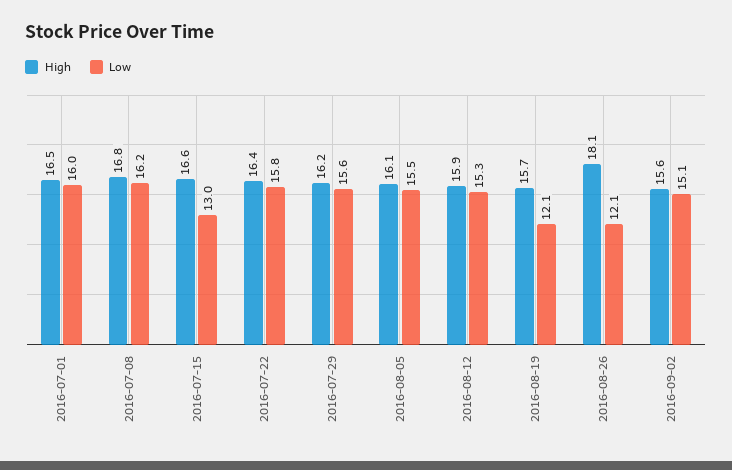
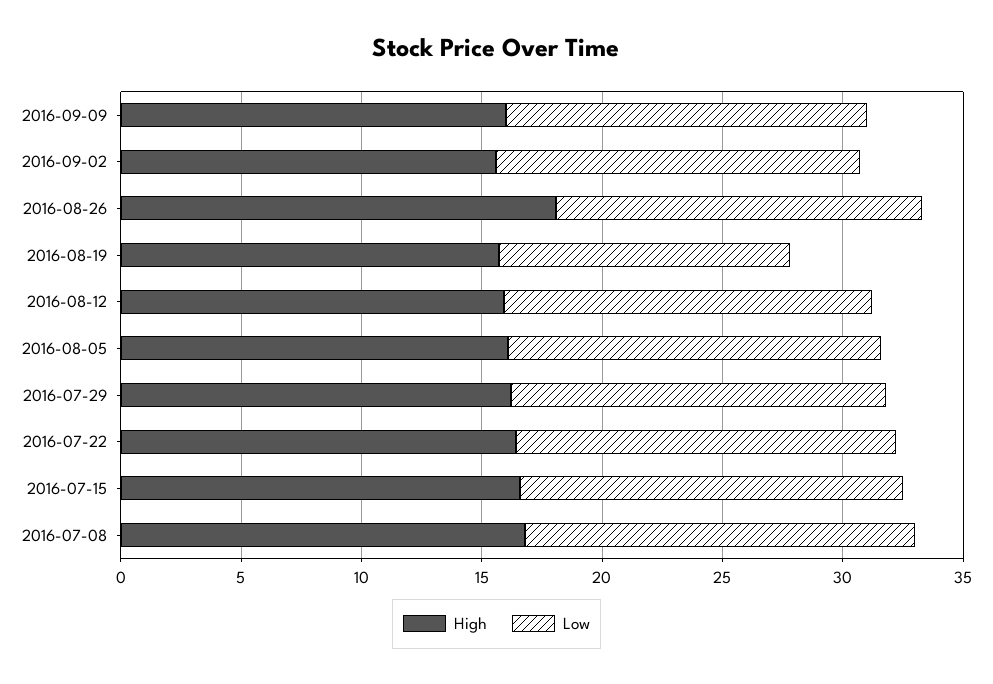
High, 2016-07-01: 16.5 -> none
Low, 2016-07-01: 16 -> none
Low, 2016-07-15: 13 -> 16
Low, 2016-08-26: 12.1 -> 15
High, 2016-09-09: none -> 16
Low, 2016-09-09: none -> 15

